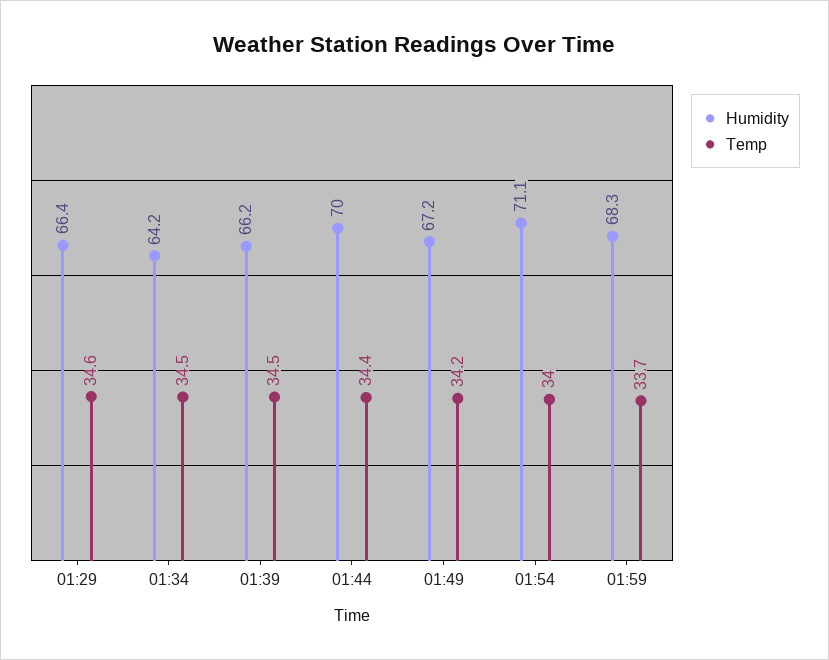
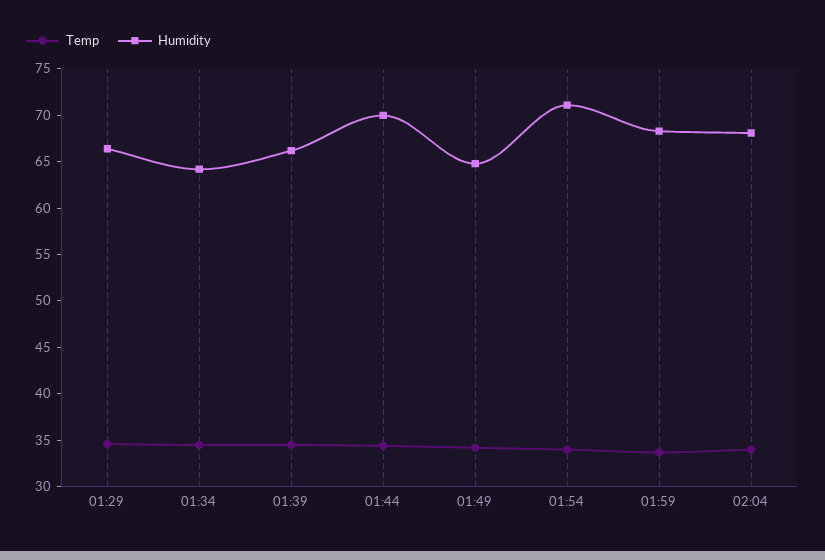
Humidity, 01:49: 67.2 -> 65
Temp, 02:04: none -> 34
Humidity, 02:04: none -> 68

